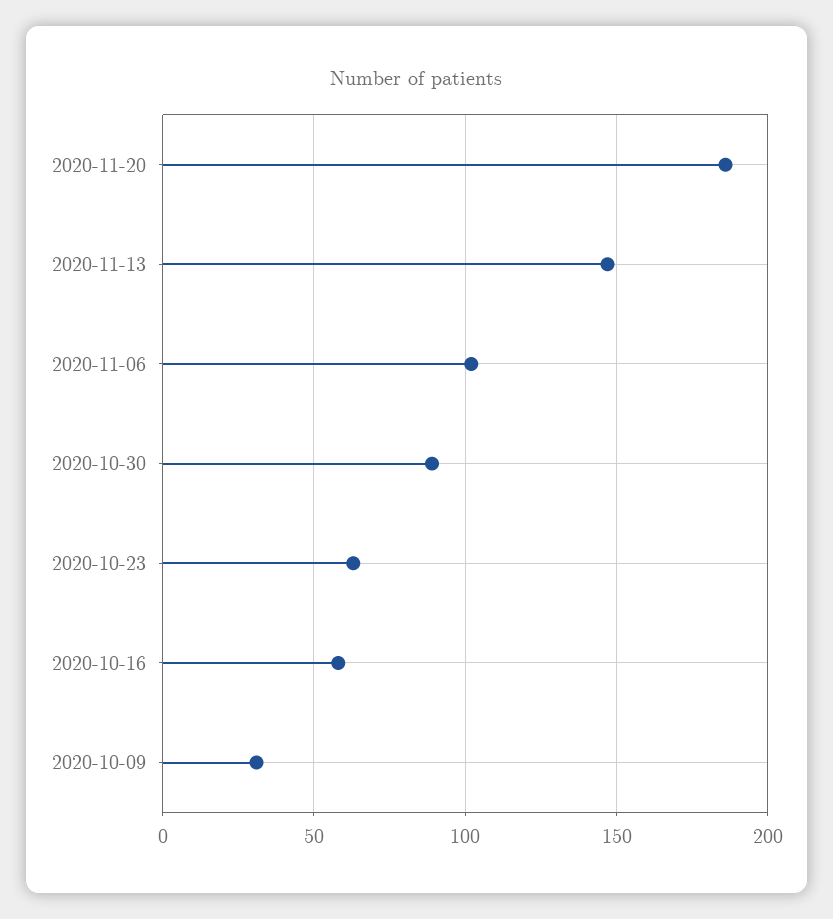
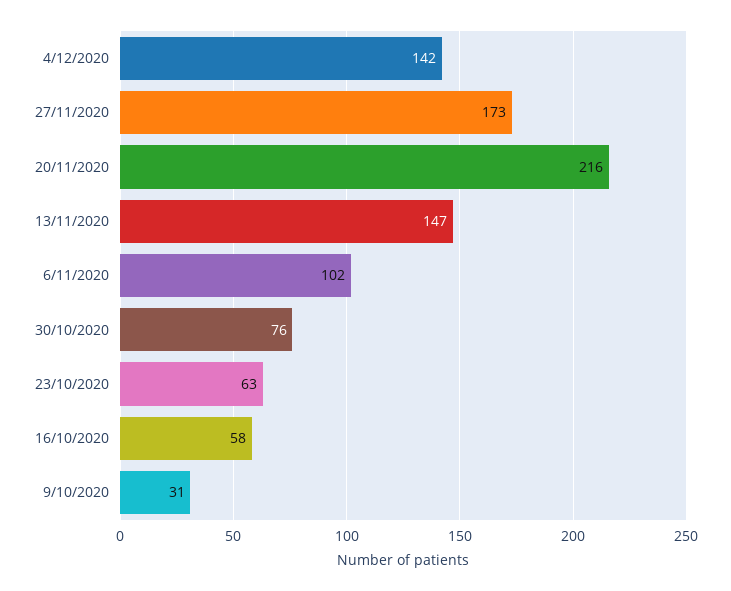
2020-11-20: 185 -> 216
2020-10-30: 90 -> 76
4/12/2020: none -> 142
27/11/2020: none -> 173

